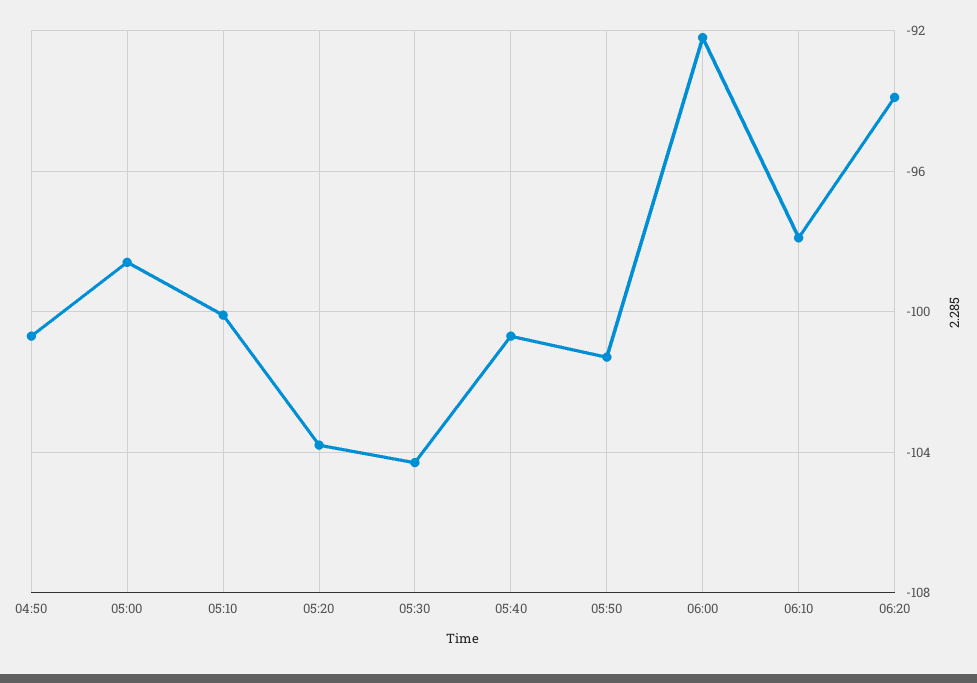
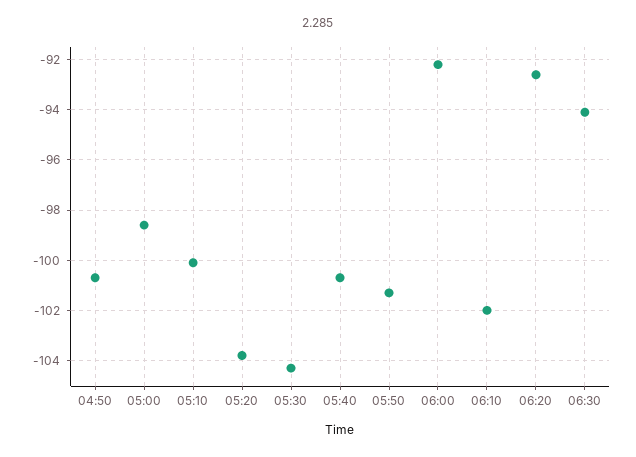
06:10: -98 -> -102
06:20: -94 -> -92.5
06:30: none -> -94

